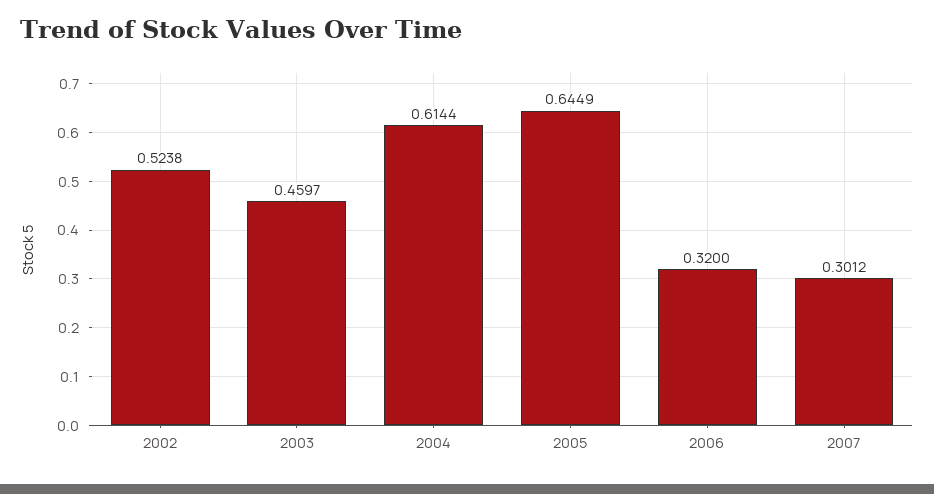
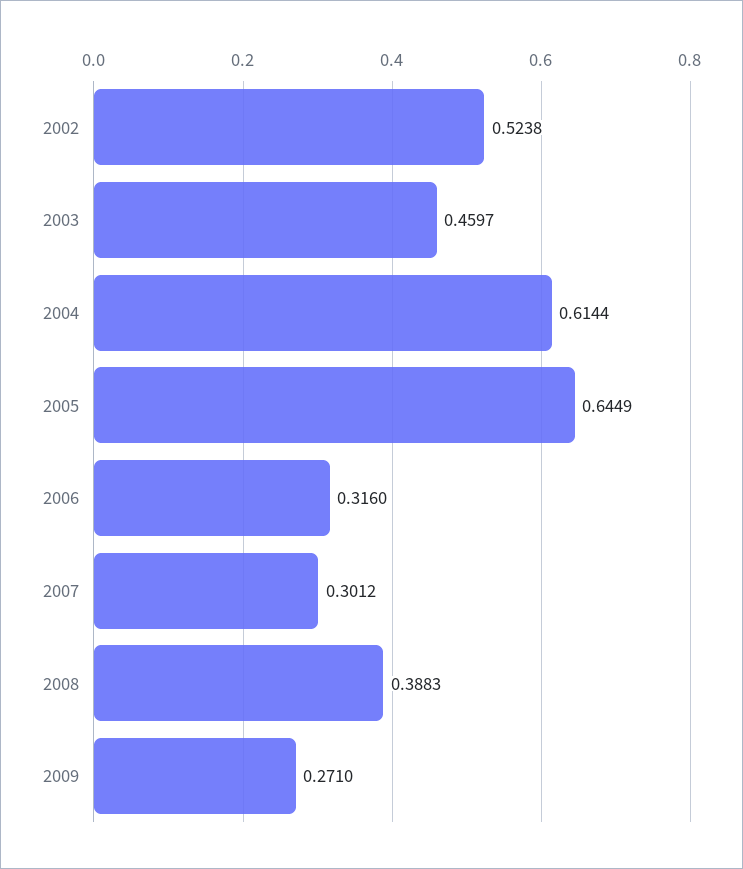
2006: 0.32 -> 0.316
2008: none -> 0.3883
2009: none -> 0.271

